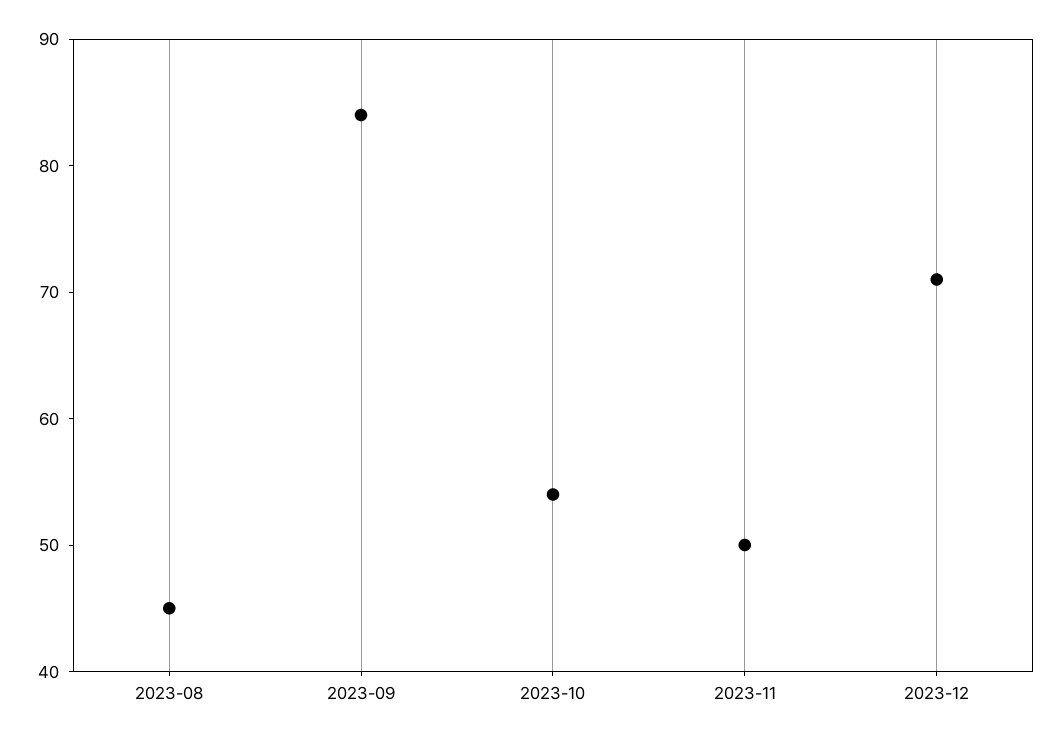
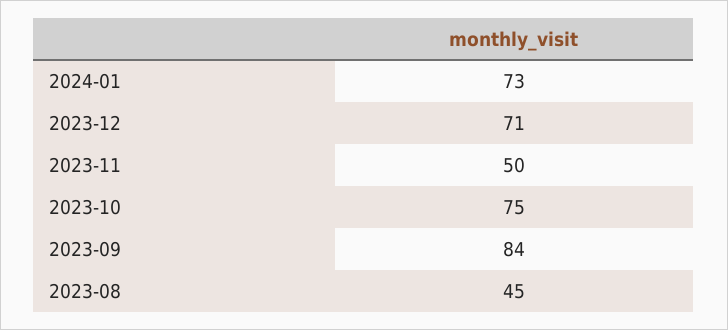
2023-10: 54 -> 75
2024-01: none -> 73

